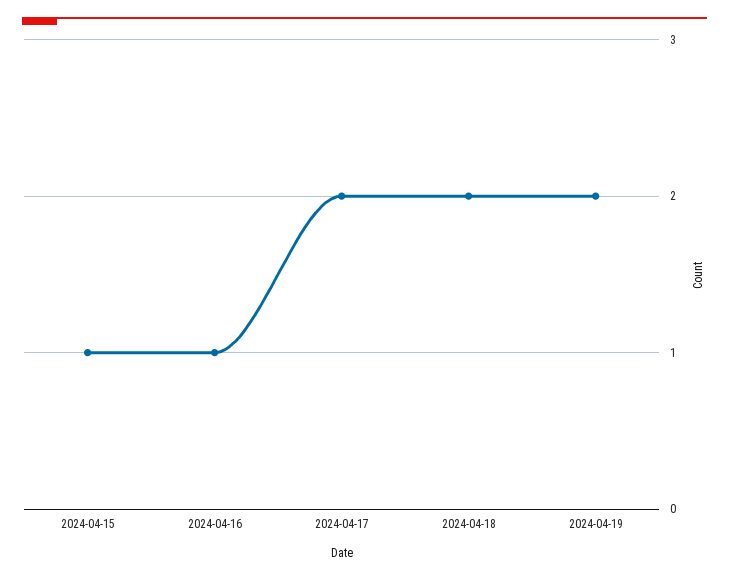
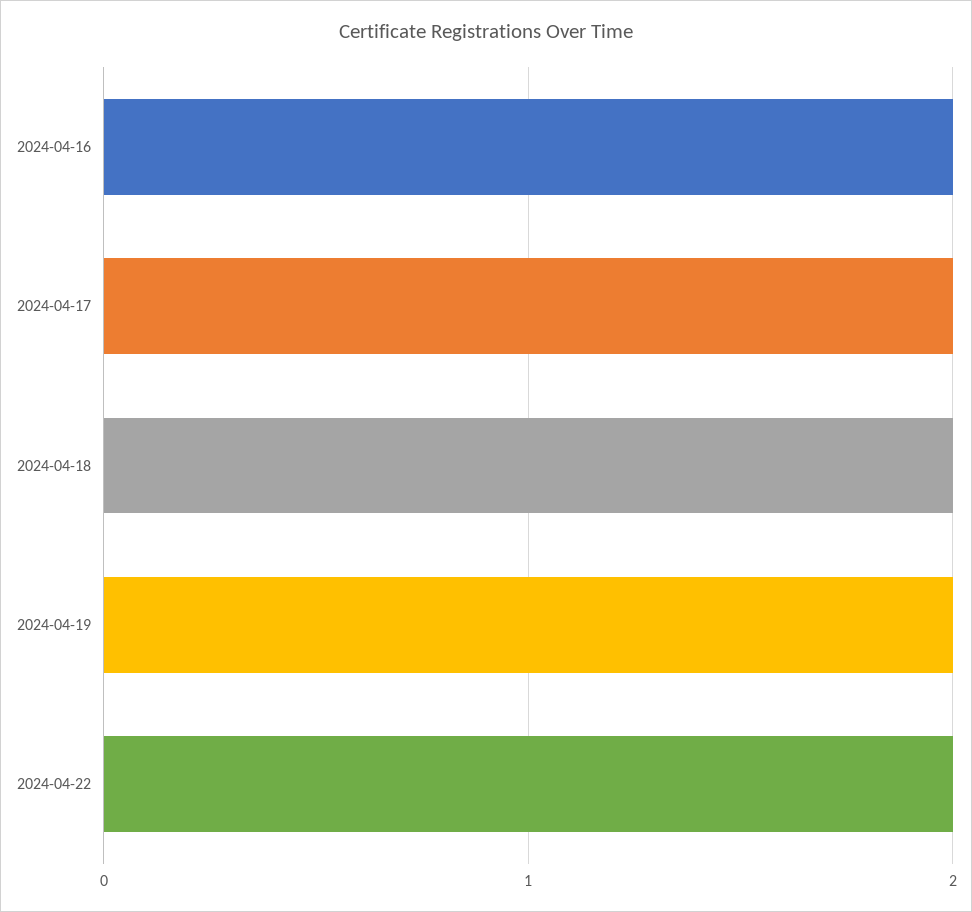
2024-04-15: 1 -> none
2024-04-16: 1 -> 2
2024-04-22: none -> 2

